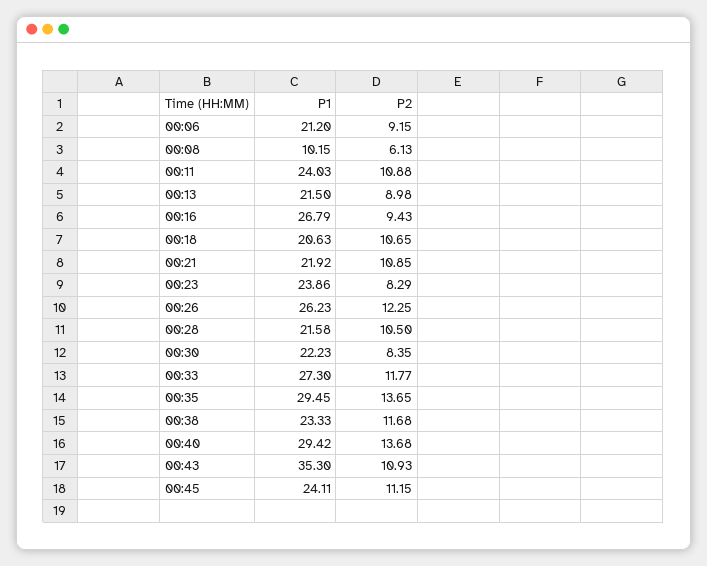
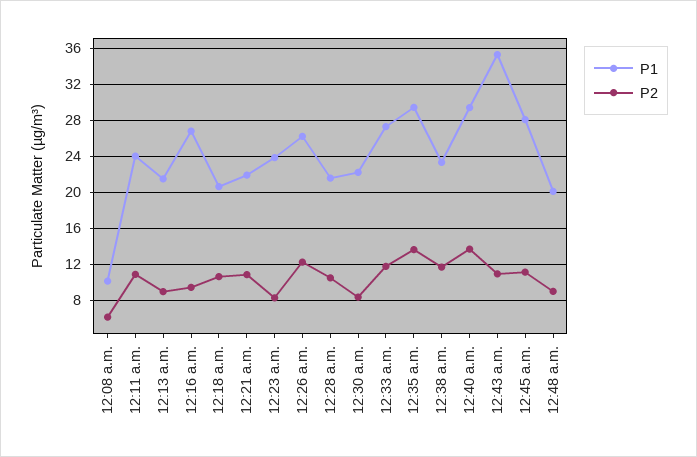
P1, 00:06: 21.2 -> none
P2, 00:06: 9.15 -> none
P1, 00:45: 24.11 -> 28
P1, 12:48 a.m.: none -> 20
P2, 12:48 a.m.: none -> 9

